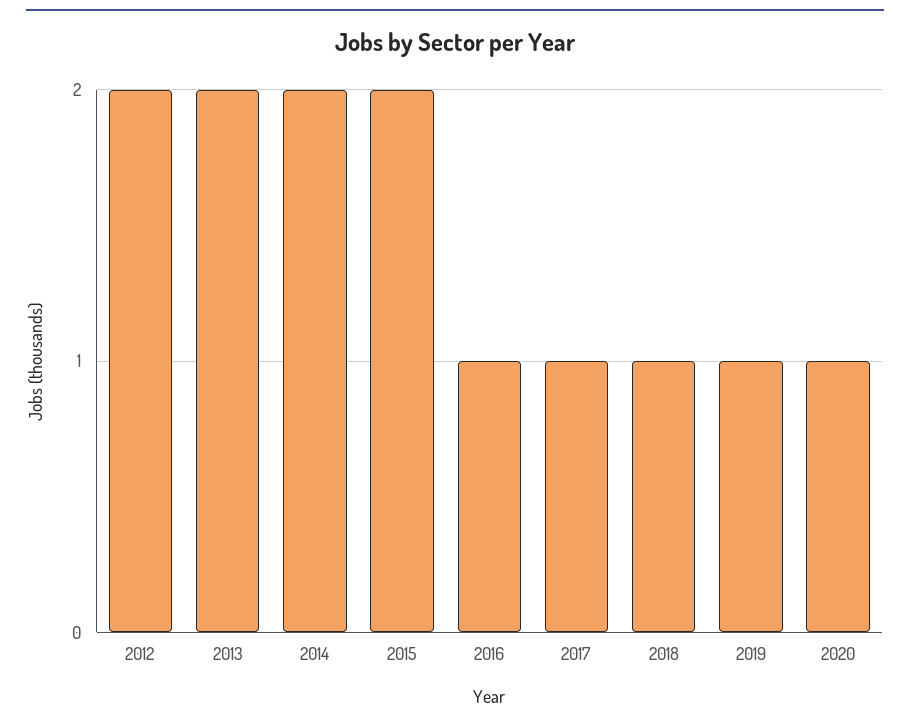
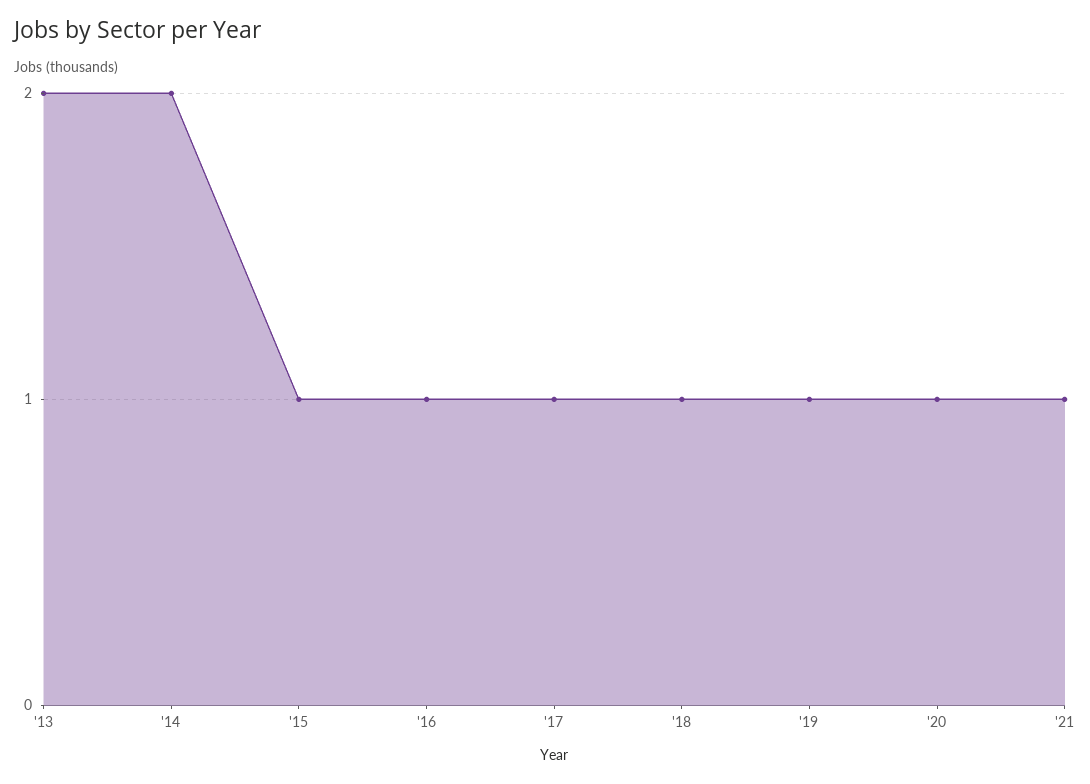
2012: 2 -> none
2015: 2 -> 1
'21: none -> 1

